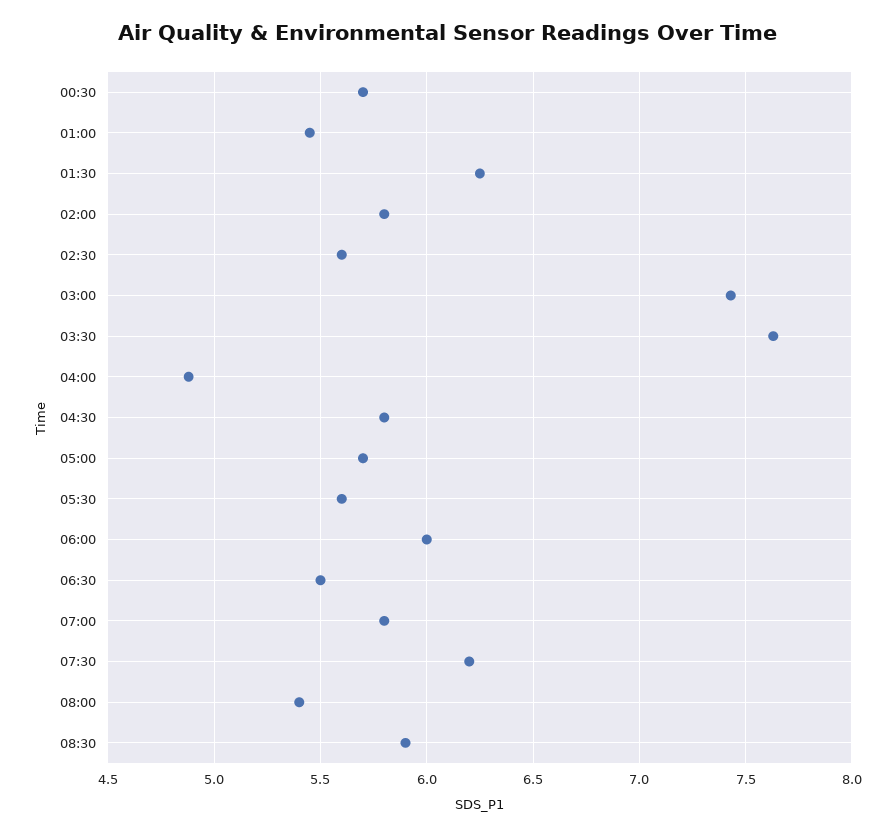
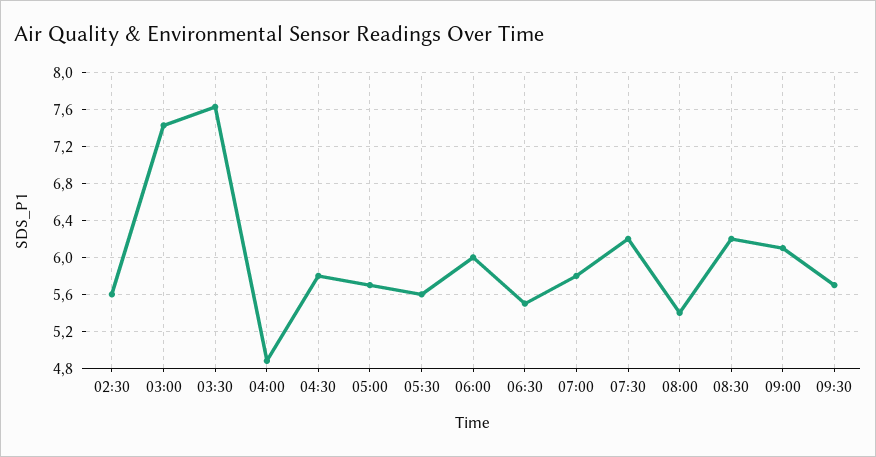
00:30: 5.7 -> none
01:00: 5.45 -> none
01:30: 6.25 -> none
02:00: 5.8 -> none
08:30: 5.9 -> 6.2
09:00: none -> 6.1
09:30: none -> 5.7

